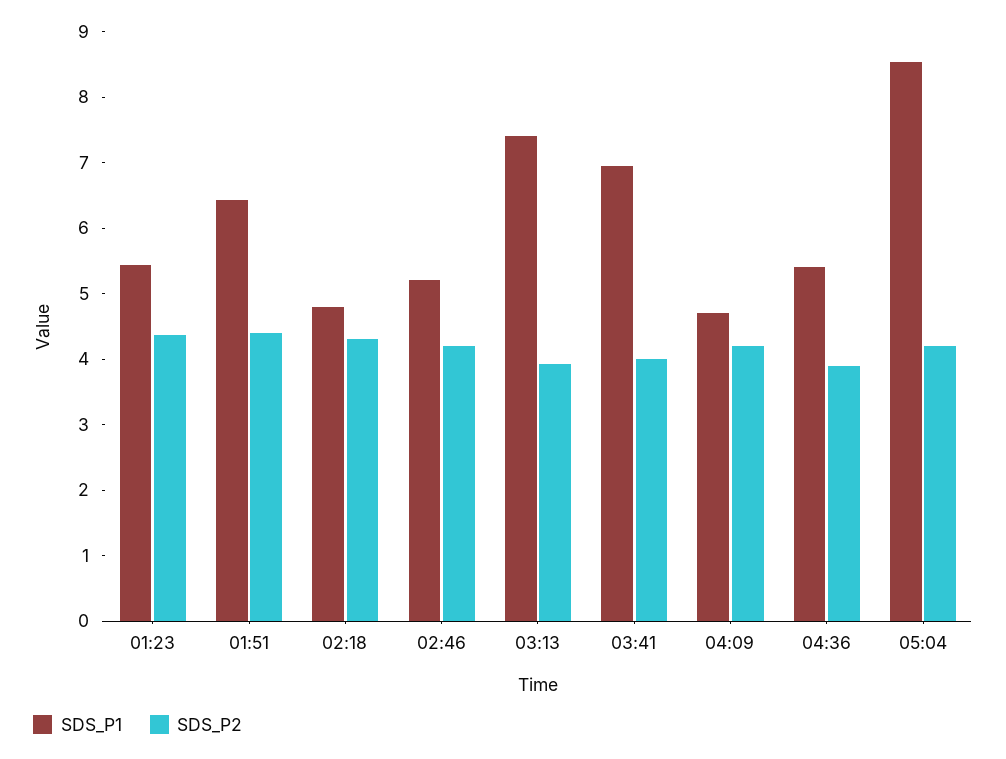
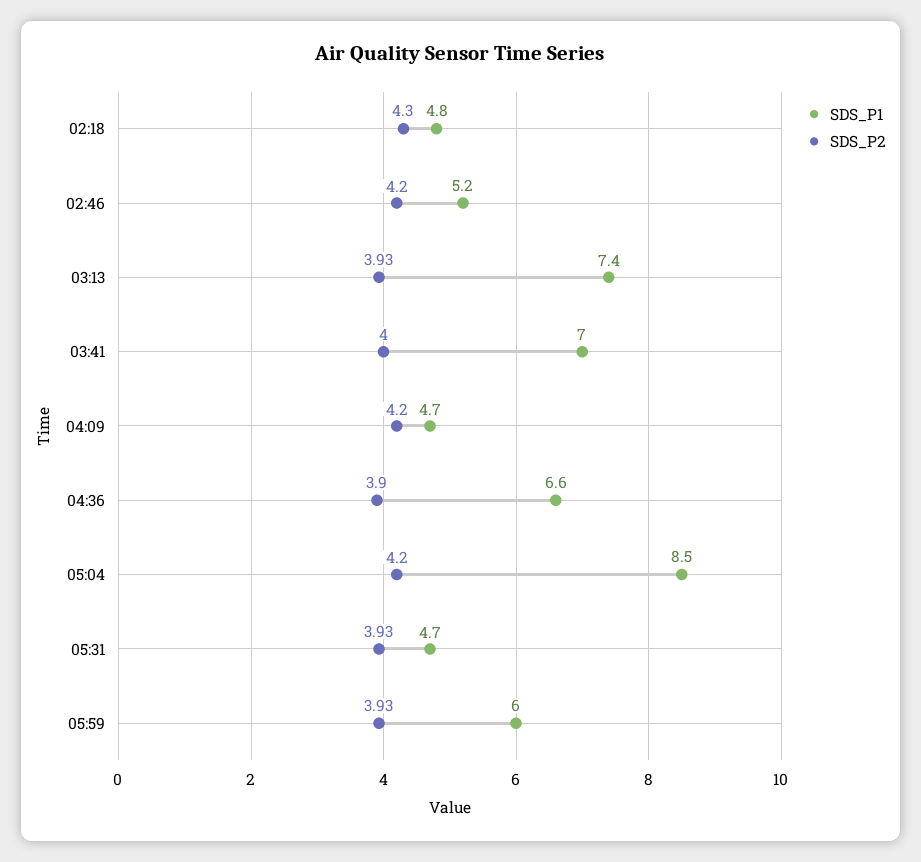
SDS_P1, 01:23: 5.4 -> none
SDS_P2, 01:23: 4.4 -> none
SDS_P1, 01:51: 6.4 -> none
SDS_P2, 01:51: 4.4 -> none
SDS_P1, 04:36: 5.4 -> 6.6
SDS_P1, 05:31: none -> 4.7
SDS_P2, 05:31: none -> 3.93
SDS_P1, 05:59: none -> 6
SDS_P2, 05:59: none -> 3.93

